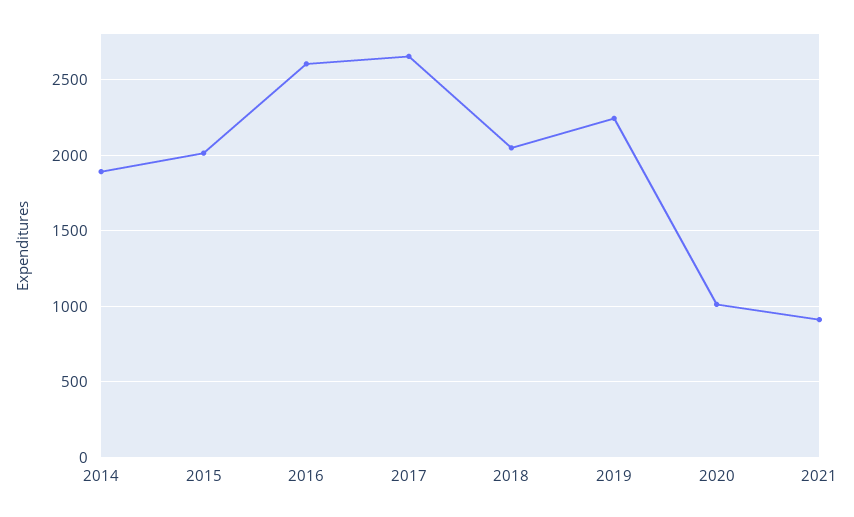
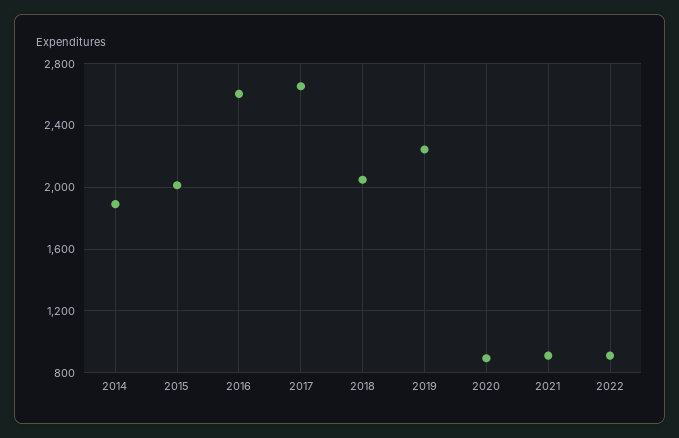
2020: 1000 -> 900
2022: none -> 900

